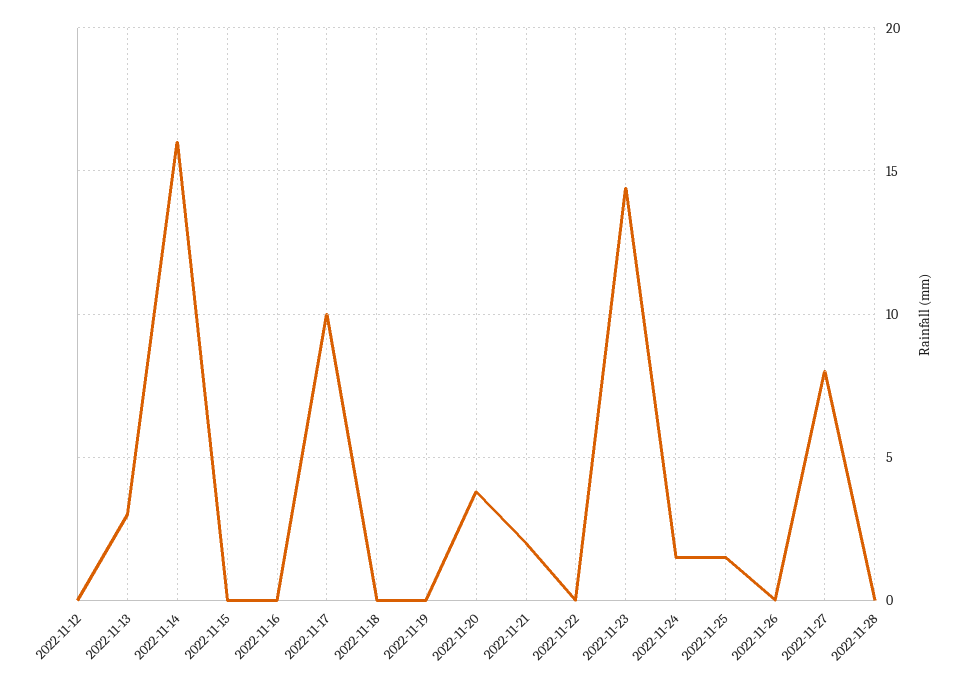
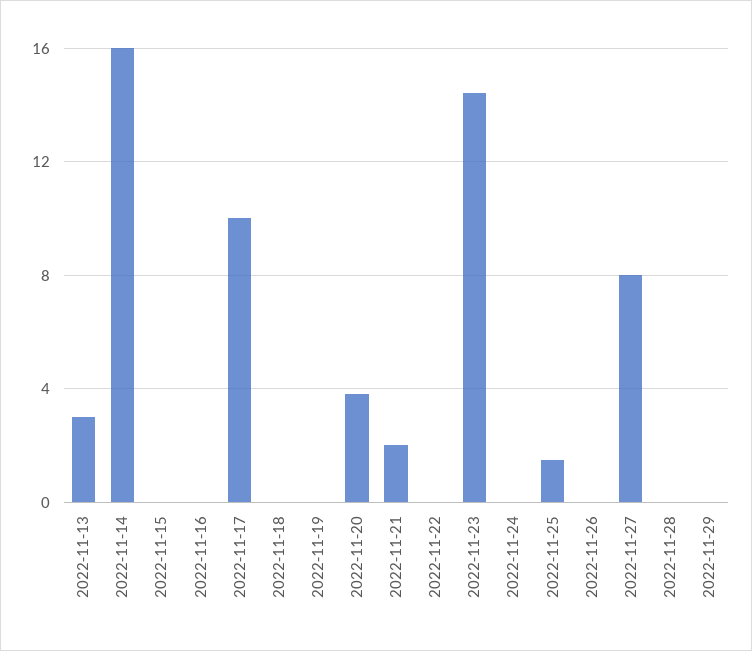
2022-11-12: 0 -> none
2022-11-24: 1.5 -> 0
2022-11-29: none -> 0

